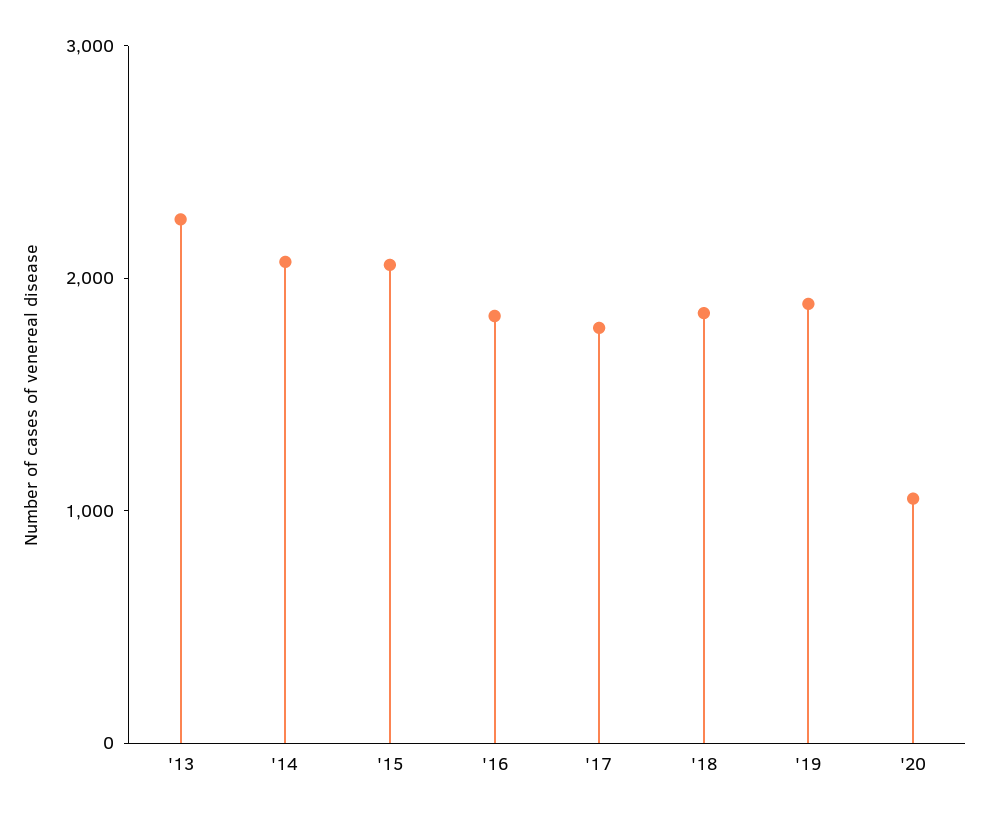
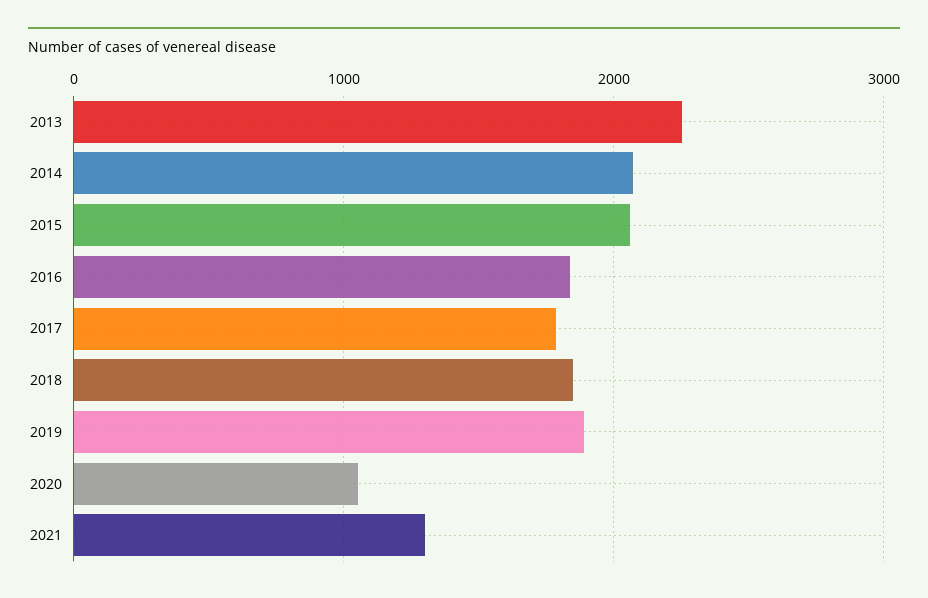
2021: none -> 1300

